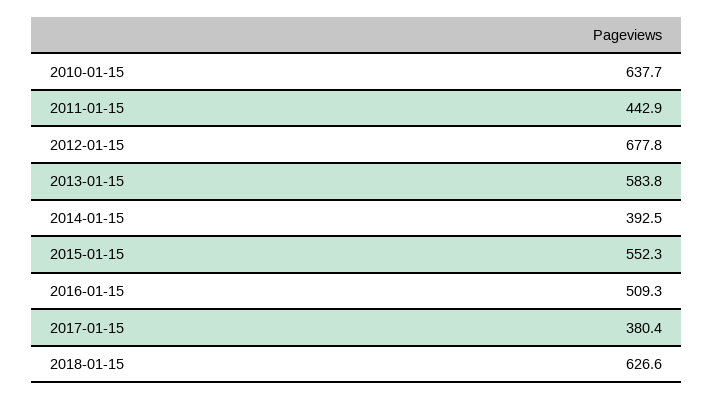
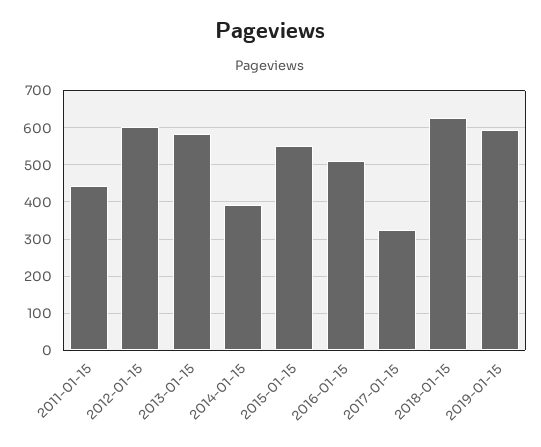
2010-01-15: 637.7 -> none
2012-01-15: 677.8 -> 600
2017-01-15: 380.4 -> 320
2019-01-15: none -> 600

